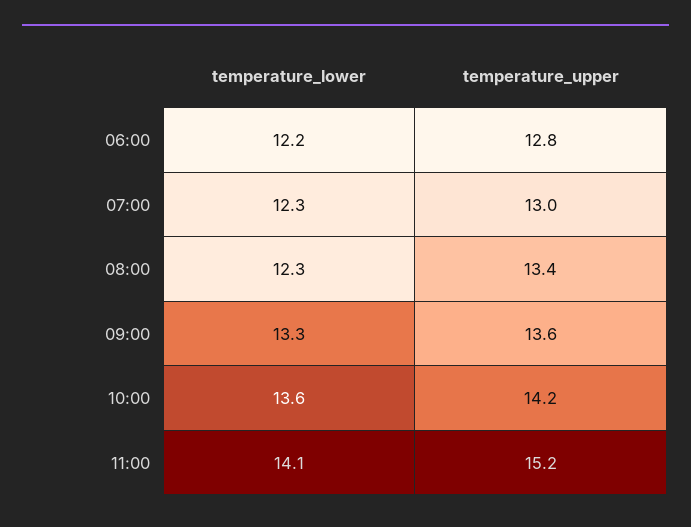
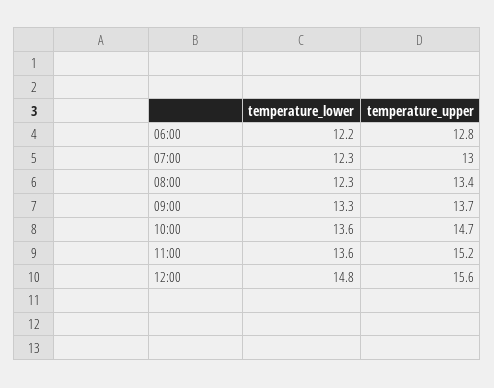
temperature_upper, 09:00: 13.6 -> 13.7
temperature_upper, 10:00: 14.2 -> 14.7
temperature_lower, 11:00: 14.1 -> 13.6
temperature_lower, 12:00: none -> 14.8
temperature_upper, 12:00: none -> 15.6

